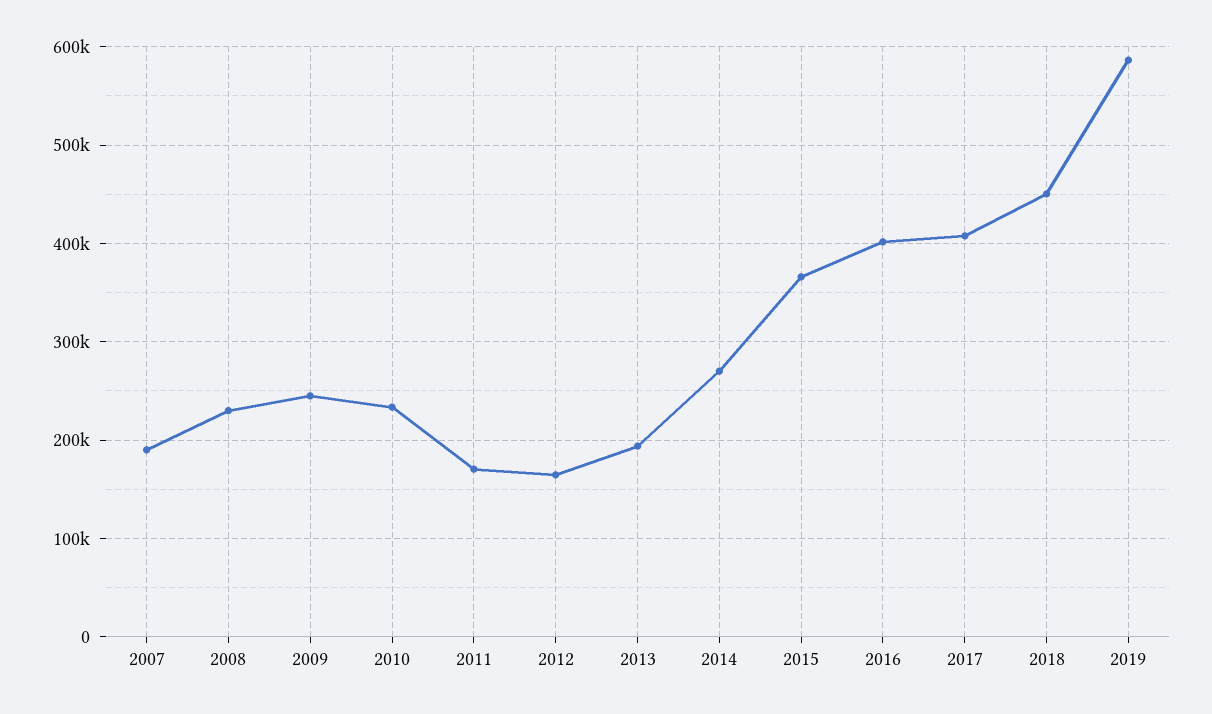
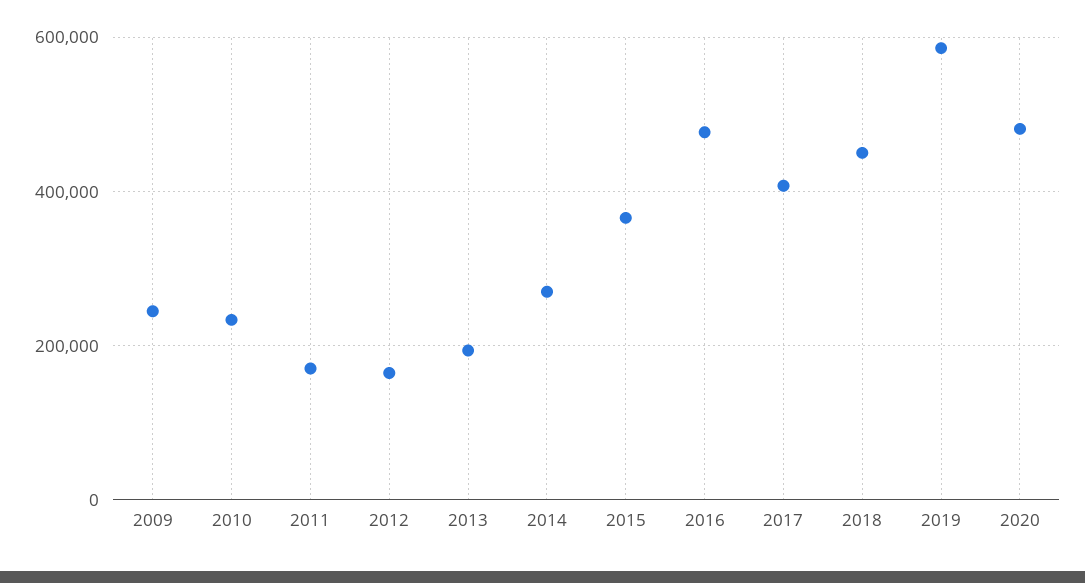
2007: 190000 -> none
2008: 230000 -> none
2016: 400000 -> 480000
2020: none -> 480000

